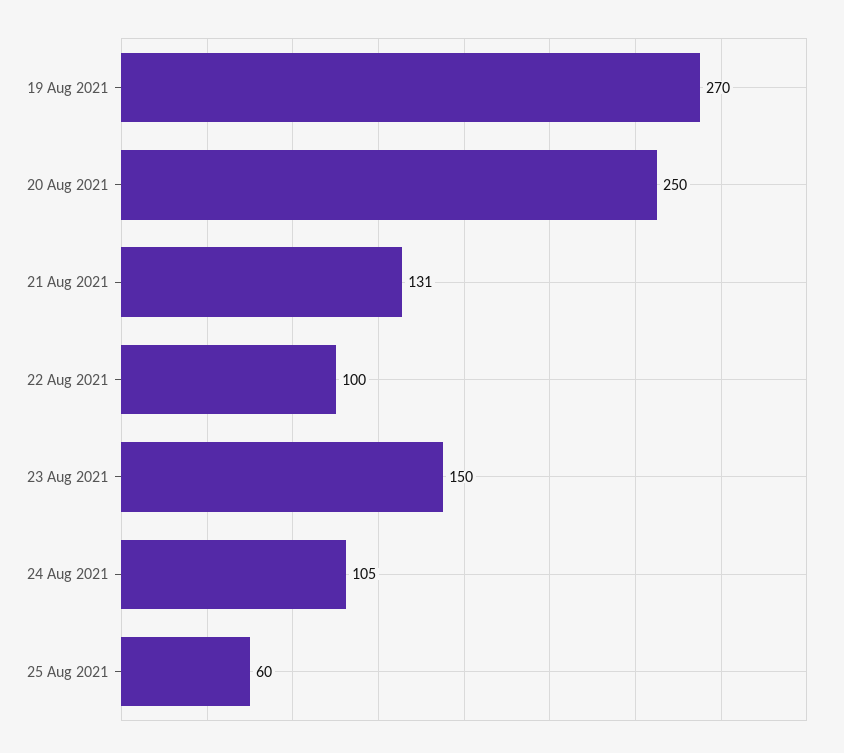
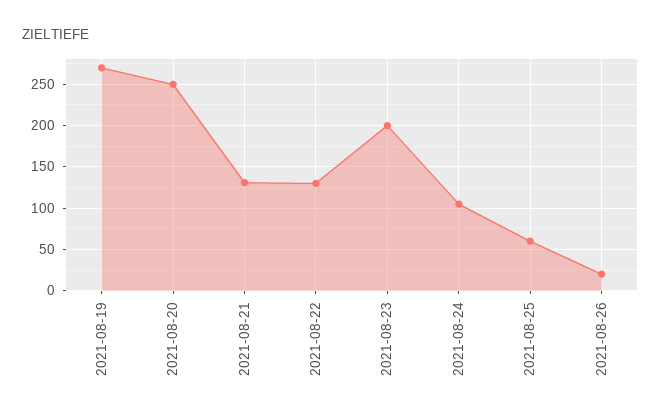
22 Aug 2021: 100 -> 130
23 Aug 2021: 150 -> 200
2021-08-26: none -> 20

